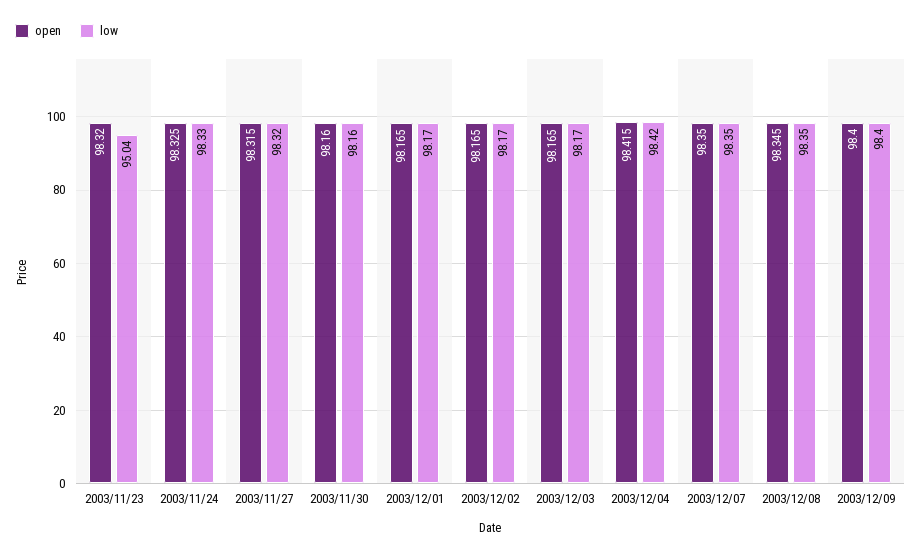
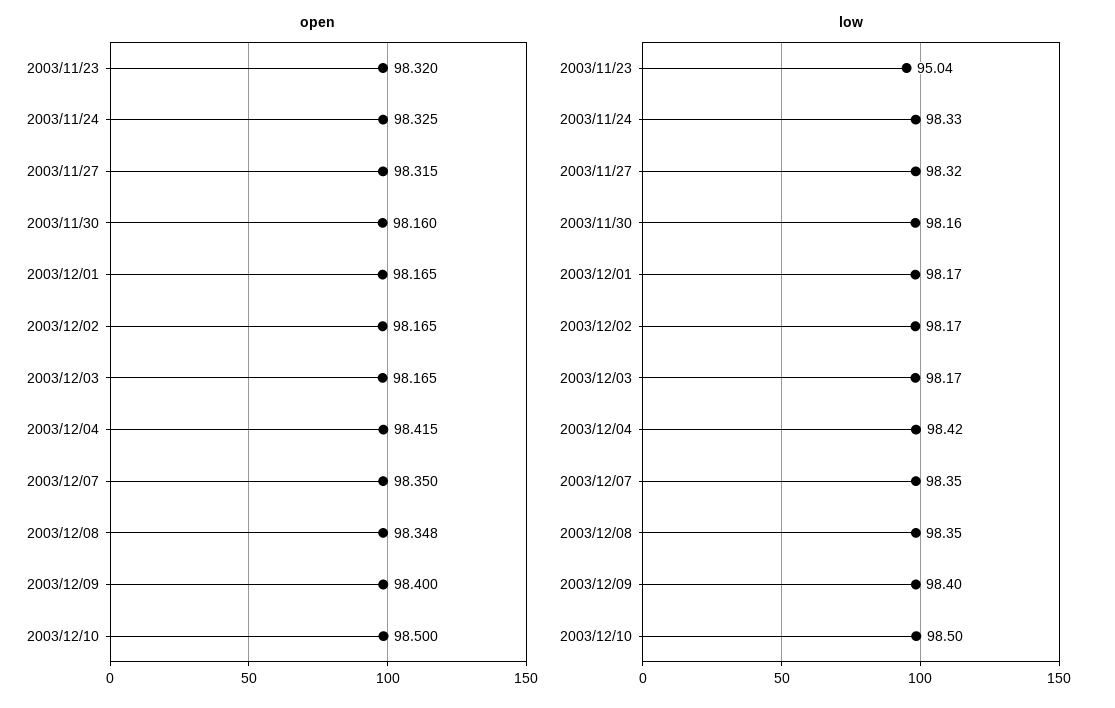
open, 2003/12/08: 98.345 -> 98.348
open, 2003/12/10: none -> 98.5
low, 2003/12/10: none -> 98.5

